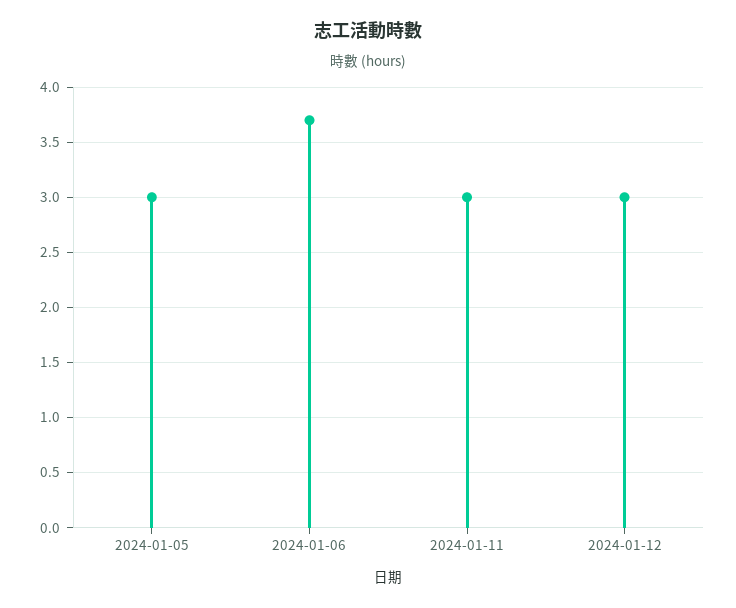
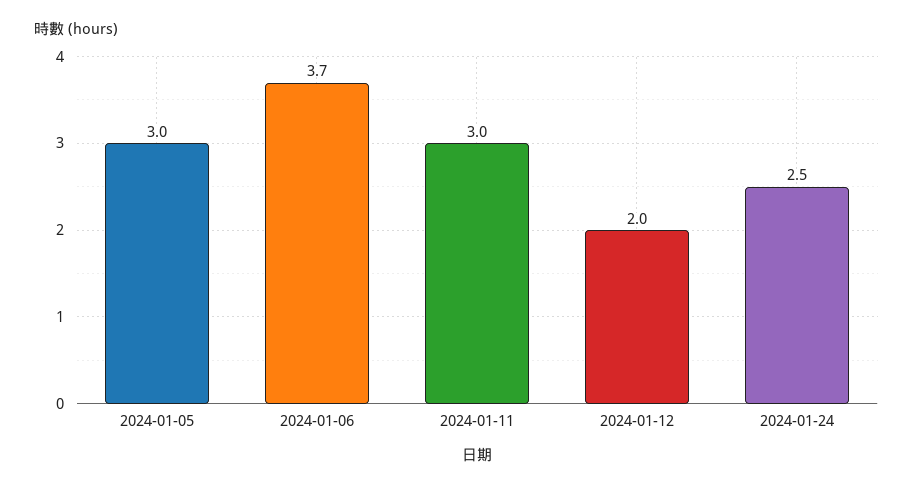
2024-01-12: 3 -> 2
2024-01-24: none -> 2.5

